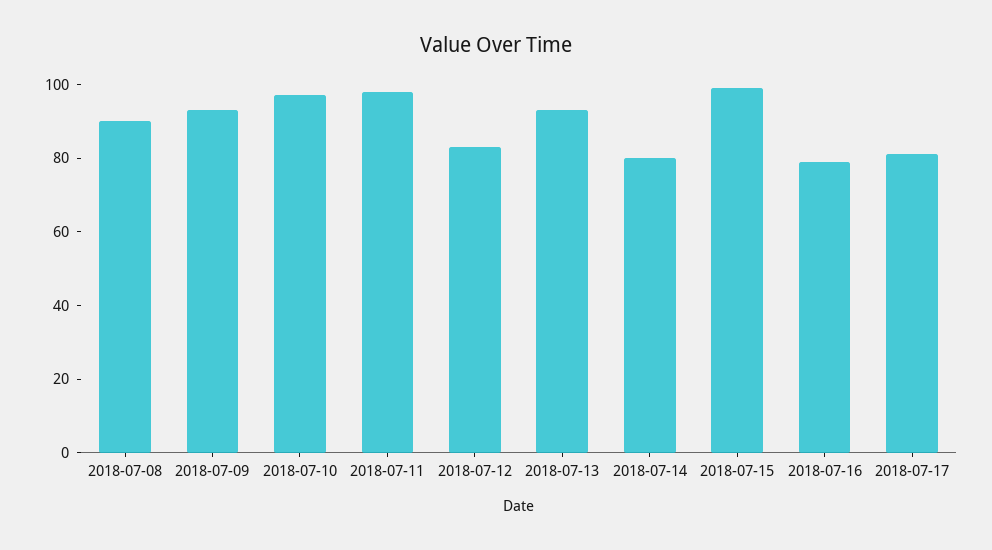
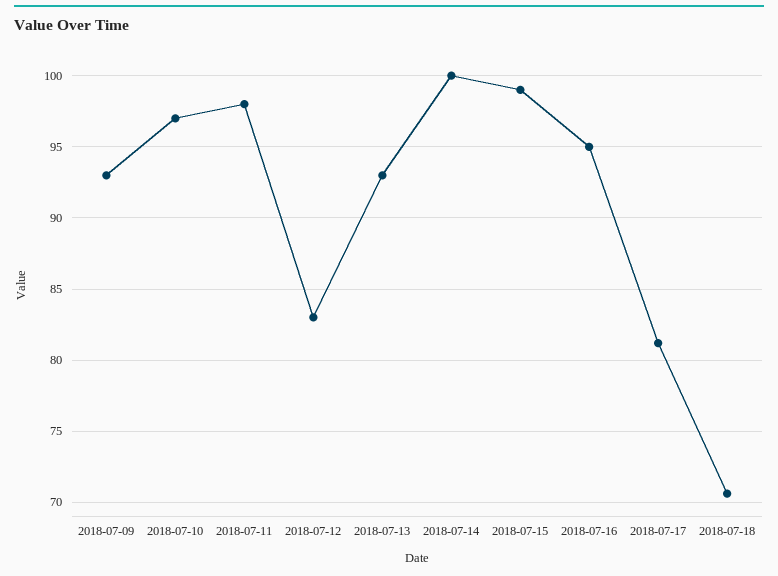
2018-07-08: 90 -> none
2018-07-14: 80 -> 100
2018-07-16: 80 -> 95
2018-07-18: none -> 70.5

